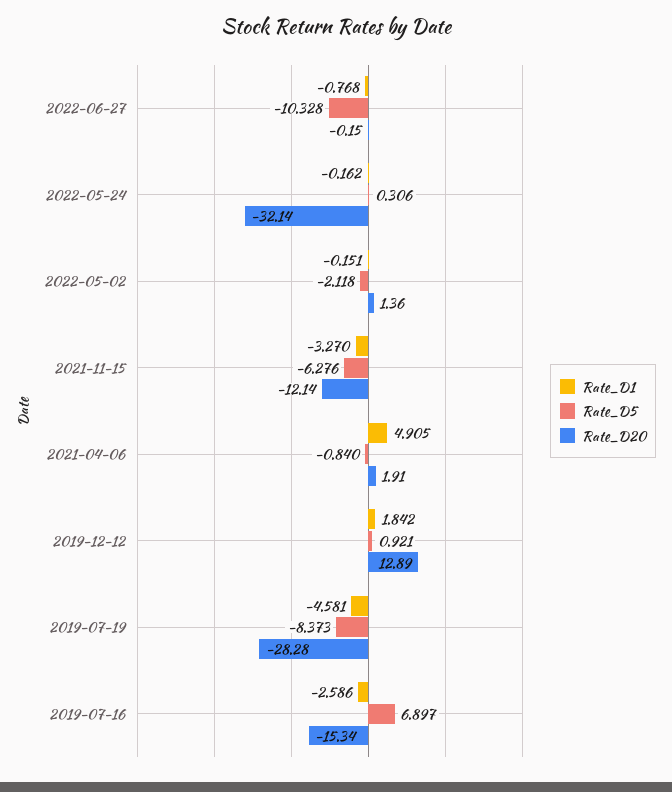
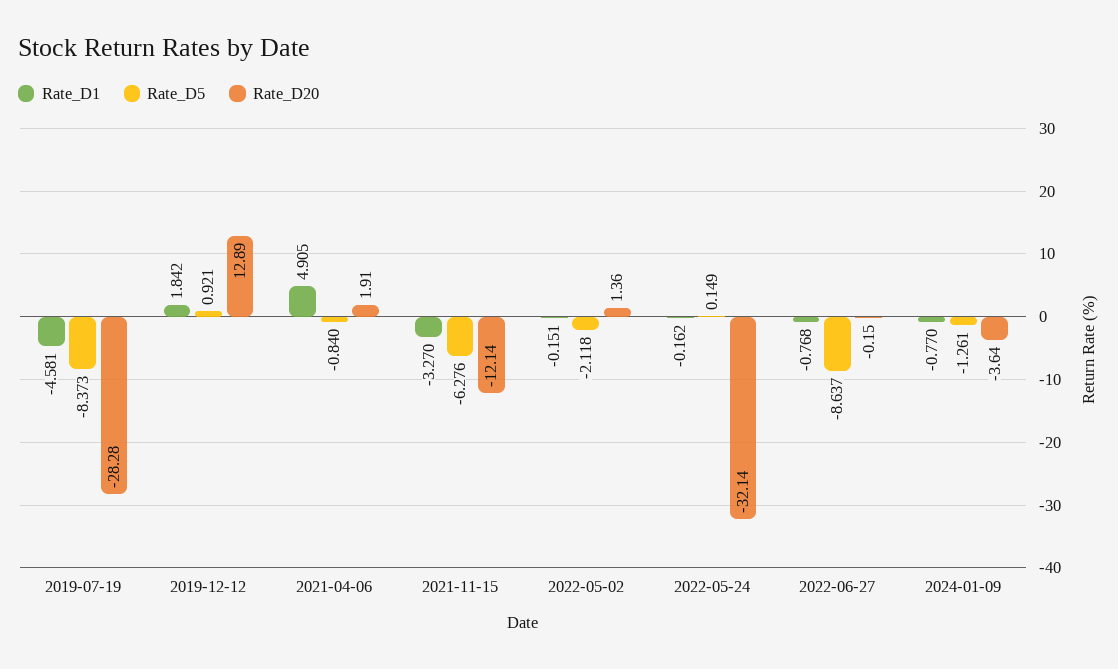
Rate_D5, 2022-06-27: -10.328 -> -8.637
Rate_D5, 2022-05-24: 0.306 -> 0.149
Rate_D1, 2019-07-16: -2.586 -> none
Rate_D5, 2019-07-16: 6.897 -> none
Rate_D20, 2019-07-16: -15.34 -> none
Rate_D1, 2024-01-09: none -> -0.77
Rate_D5, 2024-01-09: none -> -1.261
Rate_D20, 2024-01-09: none -> -3.64

